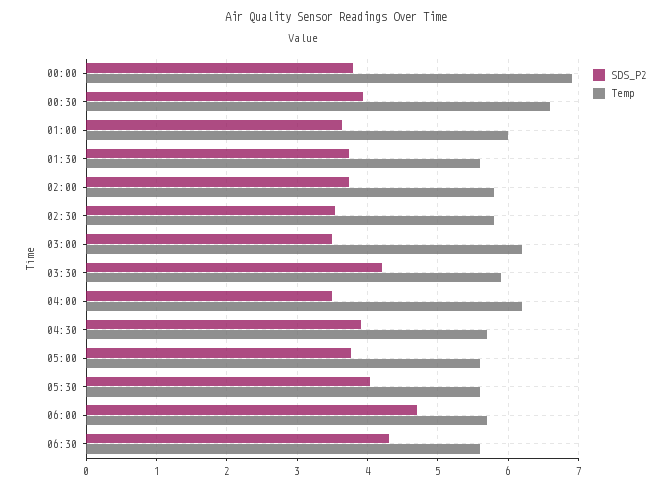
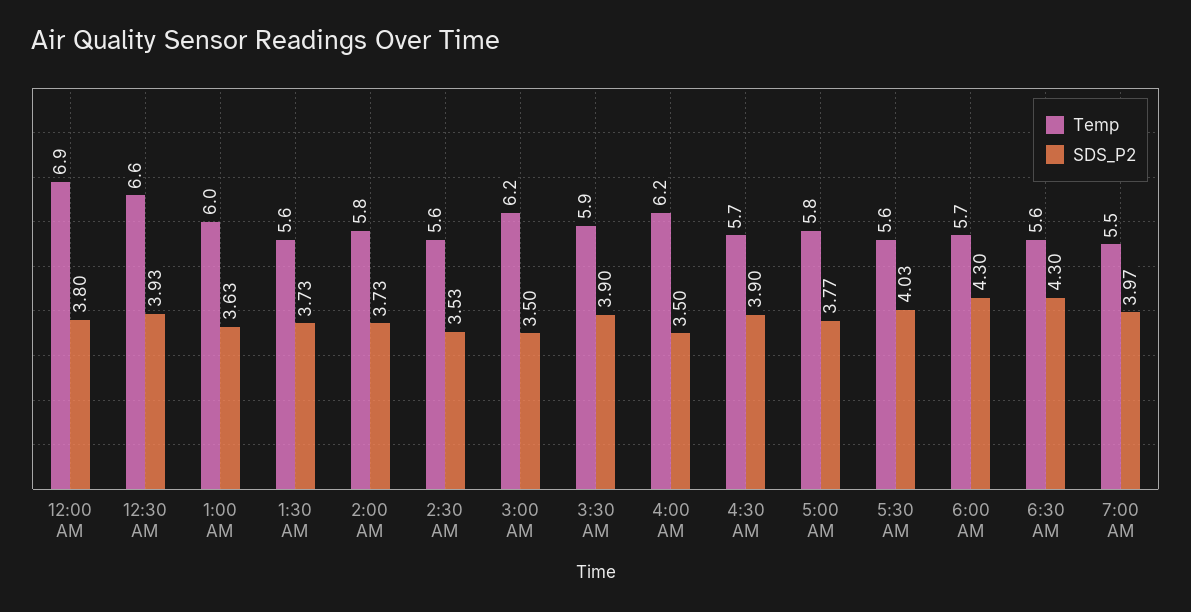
Temp, 02:30: 5.8 -> 5.6
SDS_P2, 03:30: 4.2 -> 3.9
Temp, 05:00: 5.6 -> 5.8
SDS_P2, 06:00: 4.7 -> 4.3
Temp, 7:00 AM: none -> 5.5
SDS_P2, 7:00 AM: none -> 3.97

